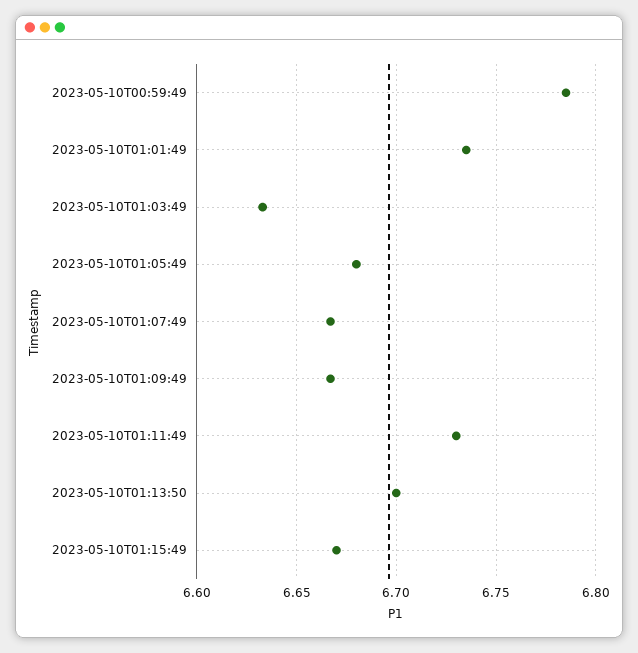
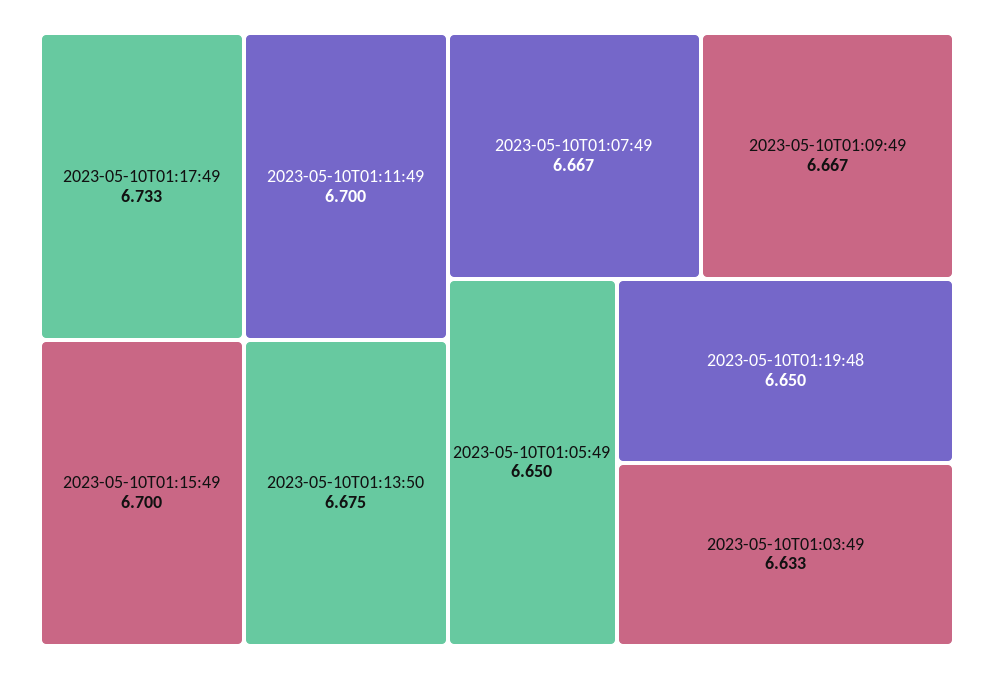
2023-05-10T00:59:49: 6.785 -> none
2023-05-10T01:01:49: 6.735 -> none
2023-05-10T01:05:49: 6.68 -> 6.65
2023-05-10T01:11:49: 6.73 -> 6.7
2023-05-10T01:13:50: 6.7 -> 6.675
2023-05-10T01:15:49: 6.67 -> 6.7
2023-05-10T01:17:49: none -> 6.733
2023-05-10T01:19:48: none -> 6.65

